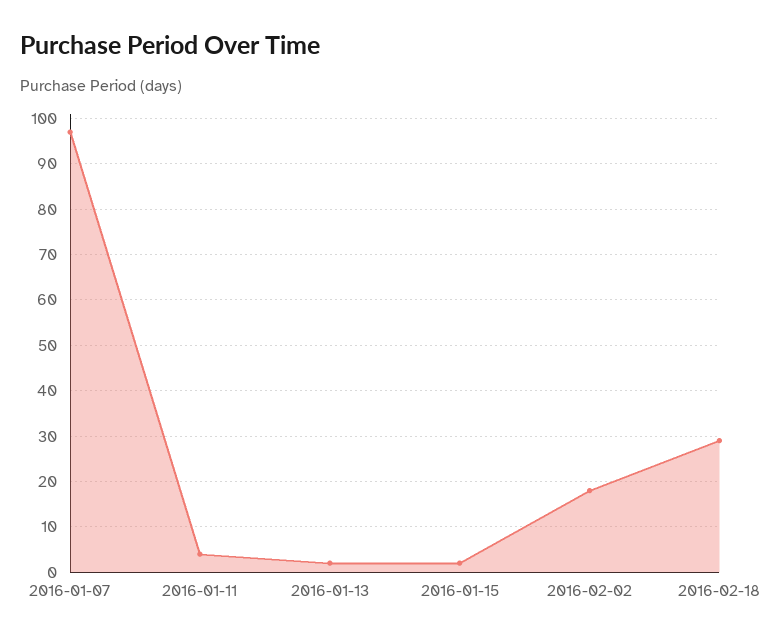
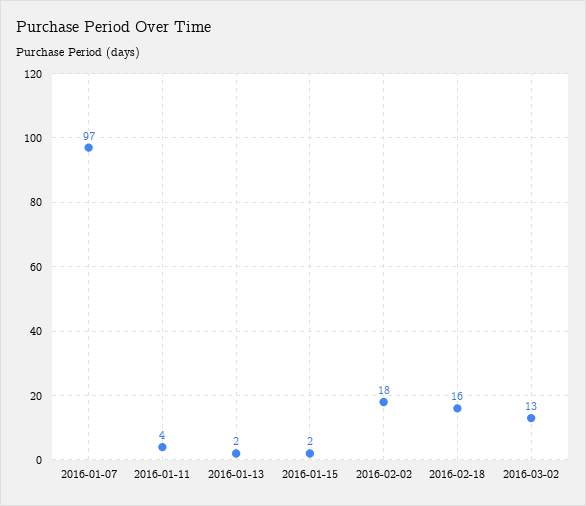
2016-02-18: 30 -> 16
2016-03-02: none -> 13

